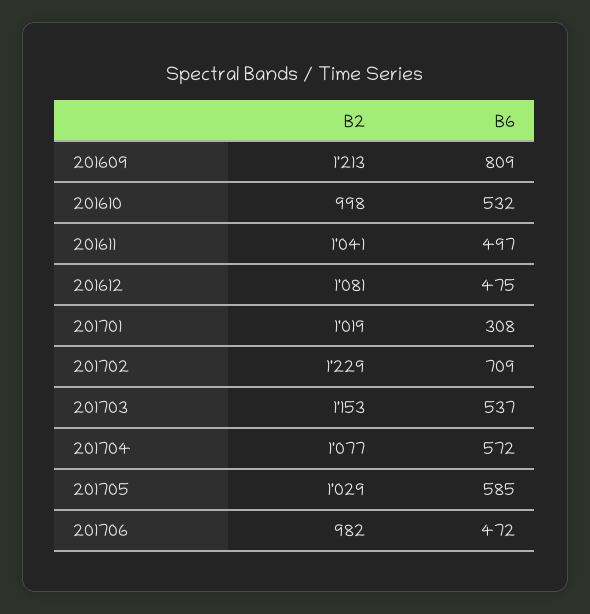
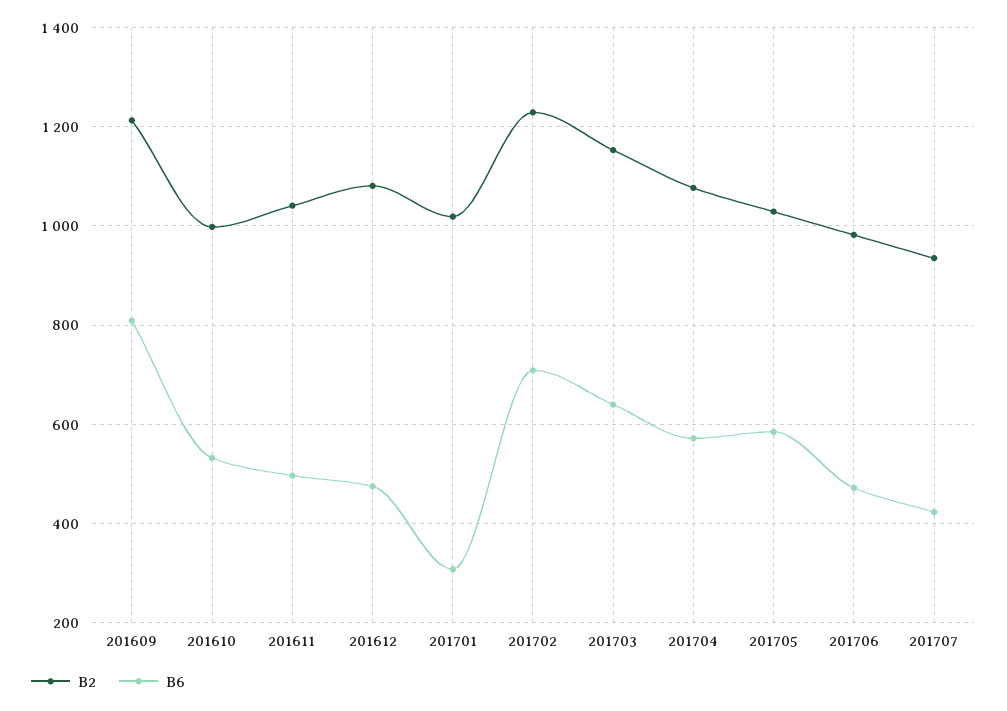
B6, 201703: 537 -> 640
B2, 201707: none -> 940
B6, 201707: none -> 420

